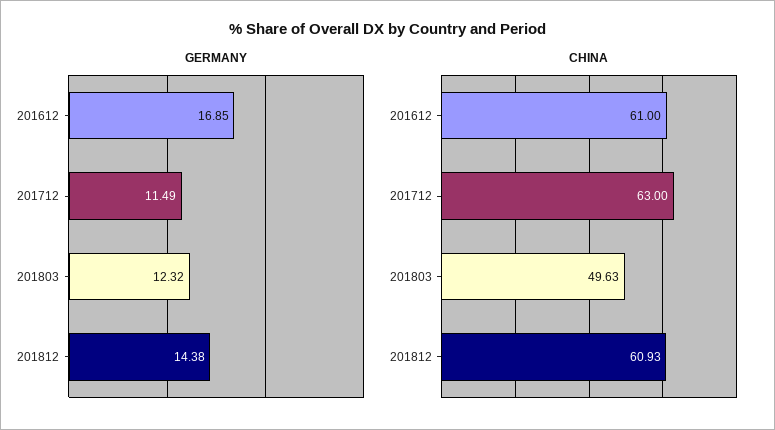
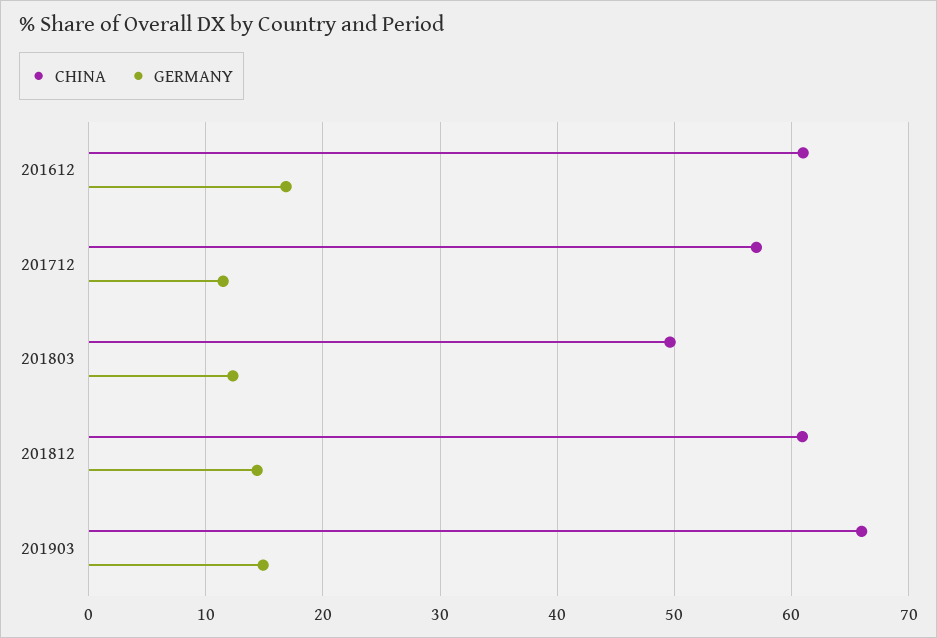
CHINA, 201712: 63 -> 57
CHINA, 201903: none -> 66
GERMANY, 201903: none -> 15

